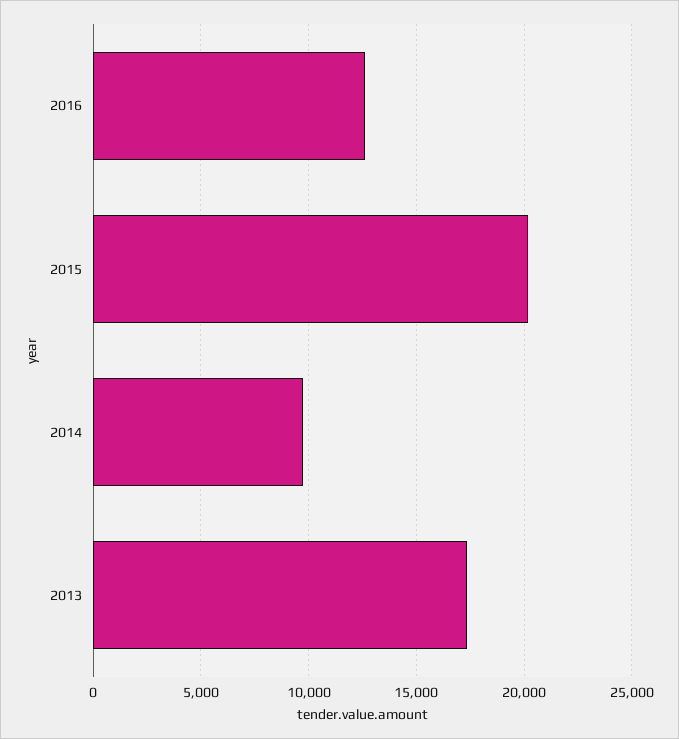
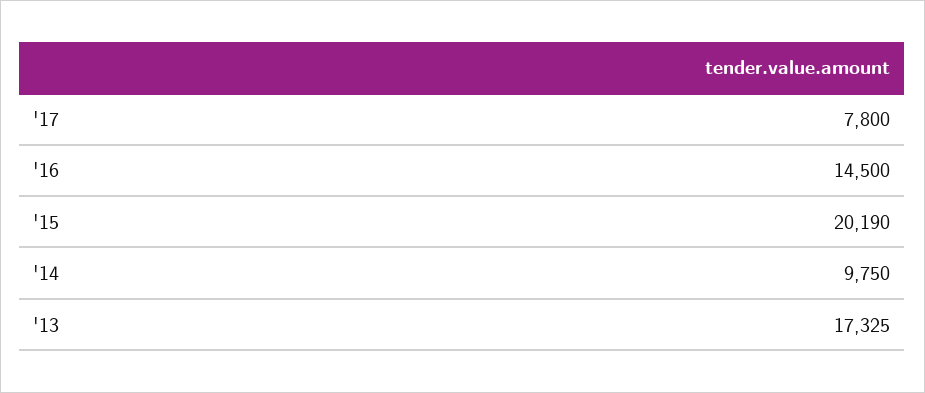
2016: 12500 -> 14500
'17: none -> 7800

